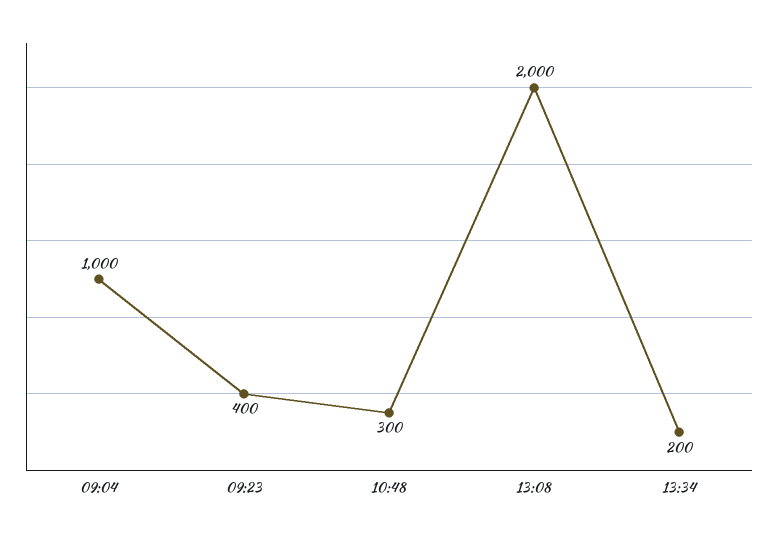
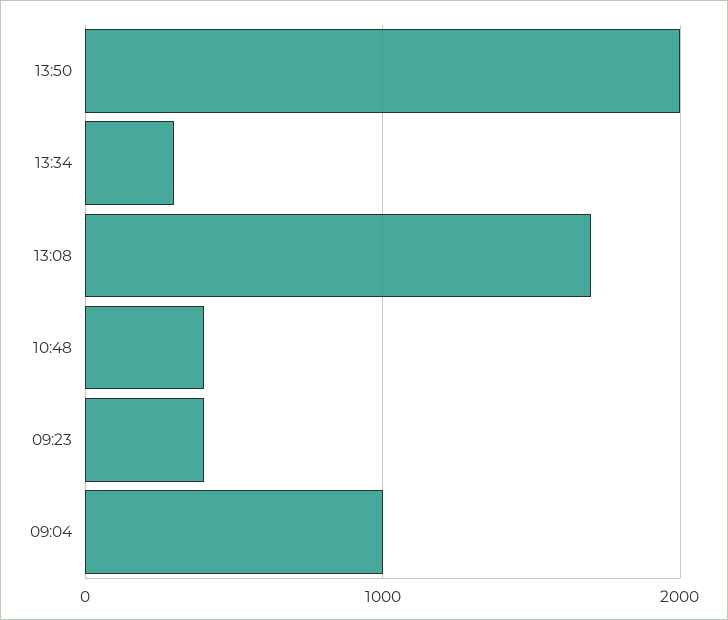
10:48: 300 -> 400
13:08: 2000 -> 1700
13:34: 200 -> 300
13:50: none -> 2000

